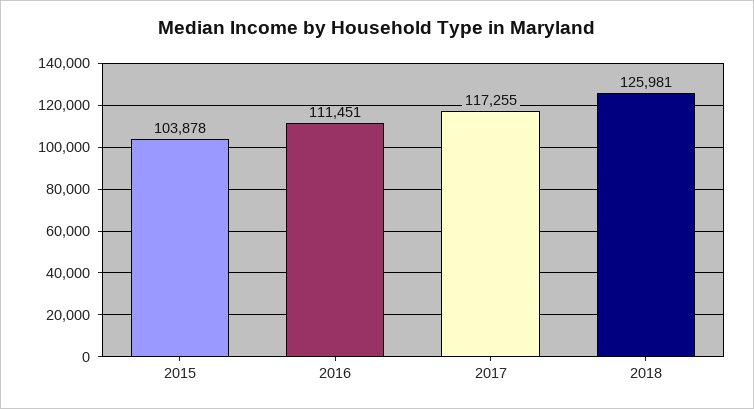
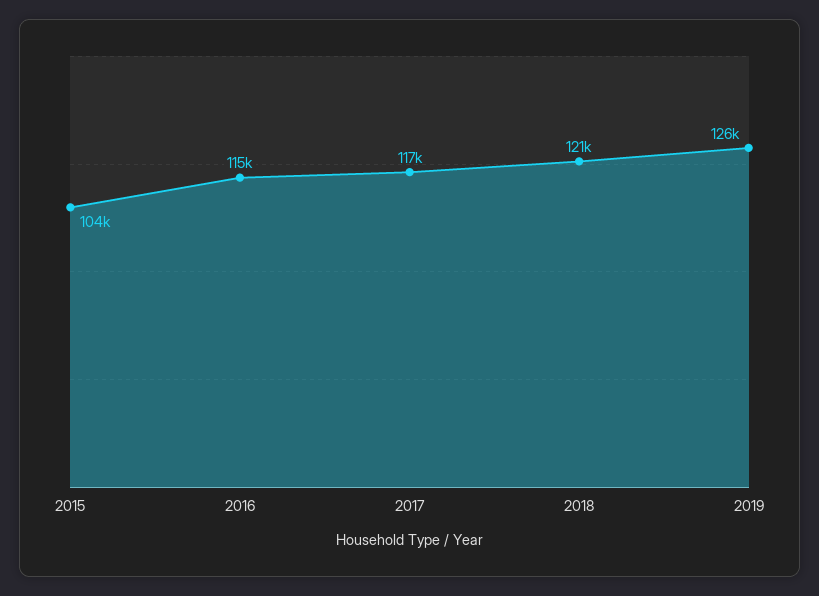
2016: 111451 -> 115000
2018: 125981 -> 121000
2019: none -> 126000

